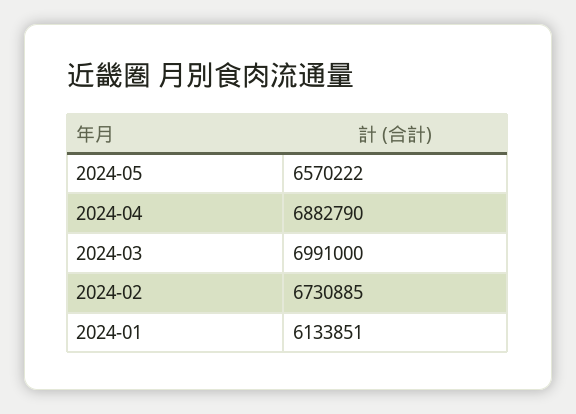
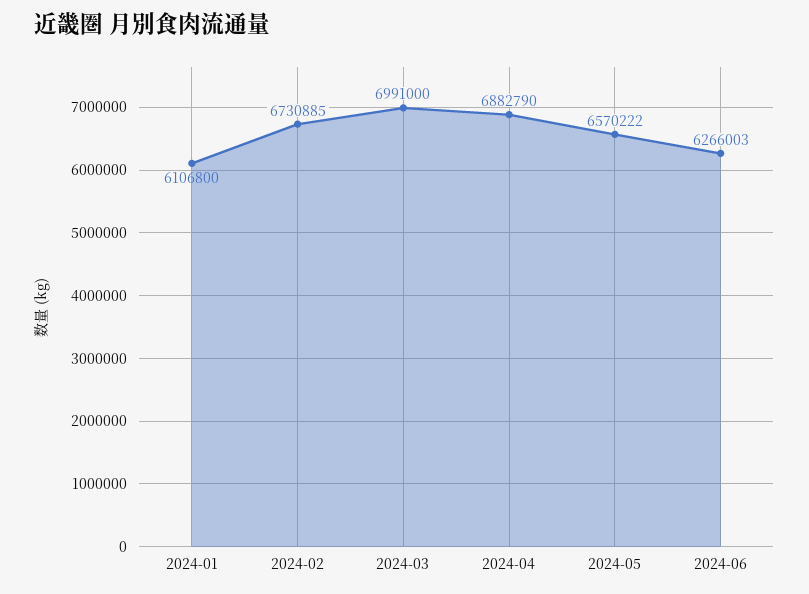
2024-01: 6133851 -> 6106800
2024-06: none -> 6266003

